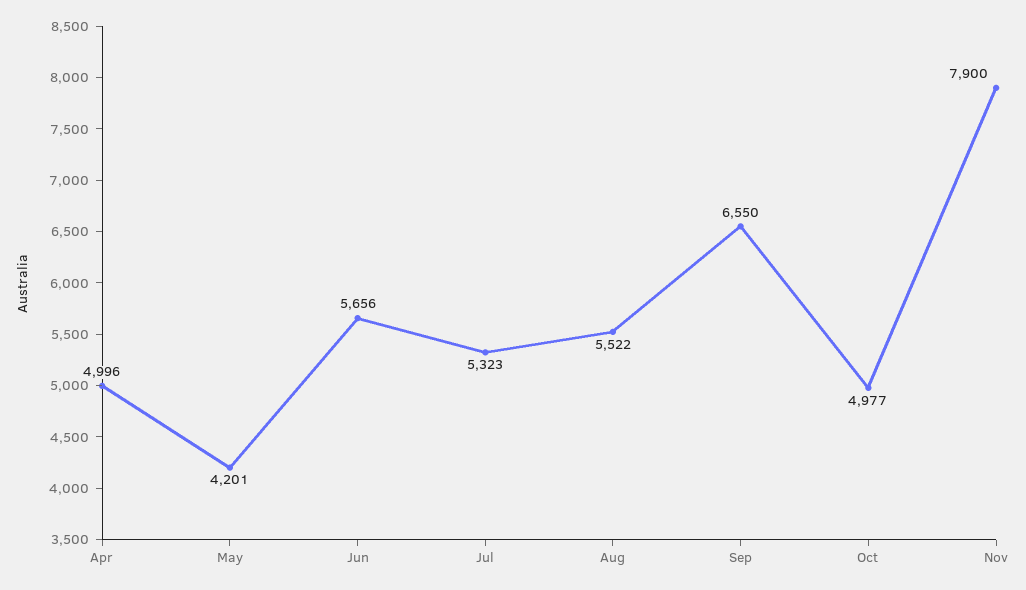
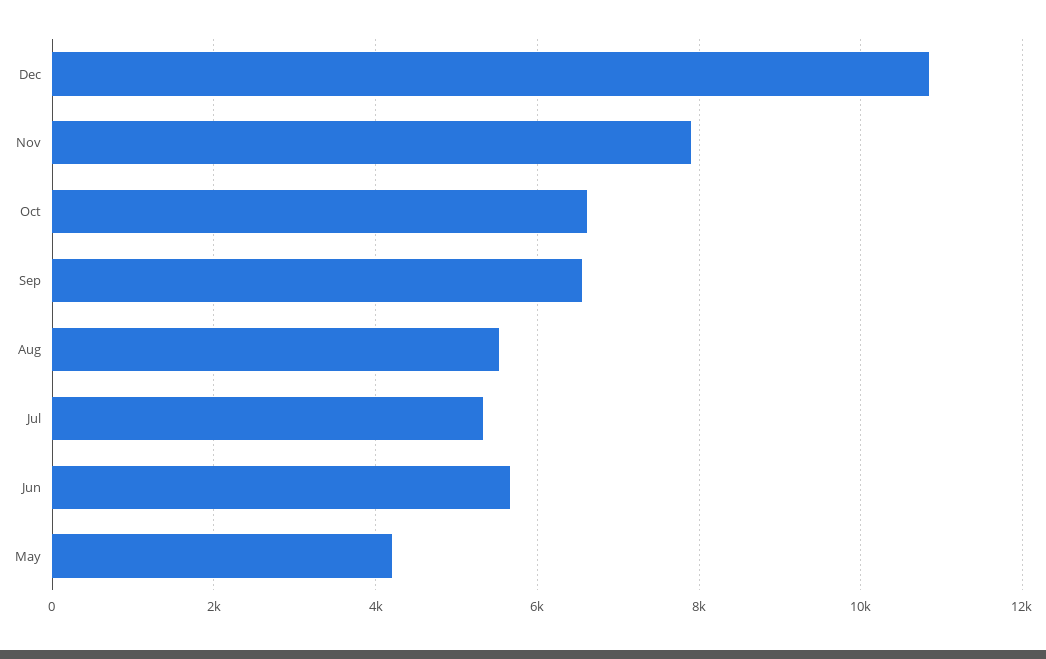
Apr: 4996 -> none
Oct: 4977 -> 6600
Dec: none -> 10800

